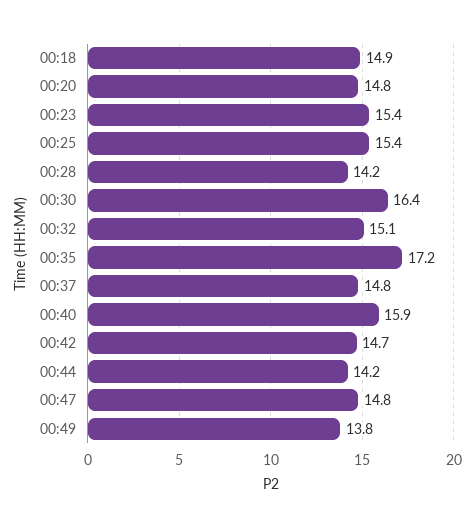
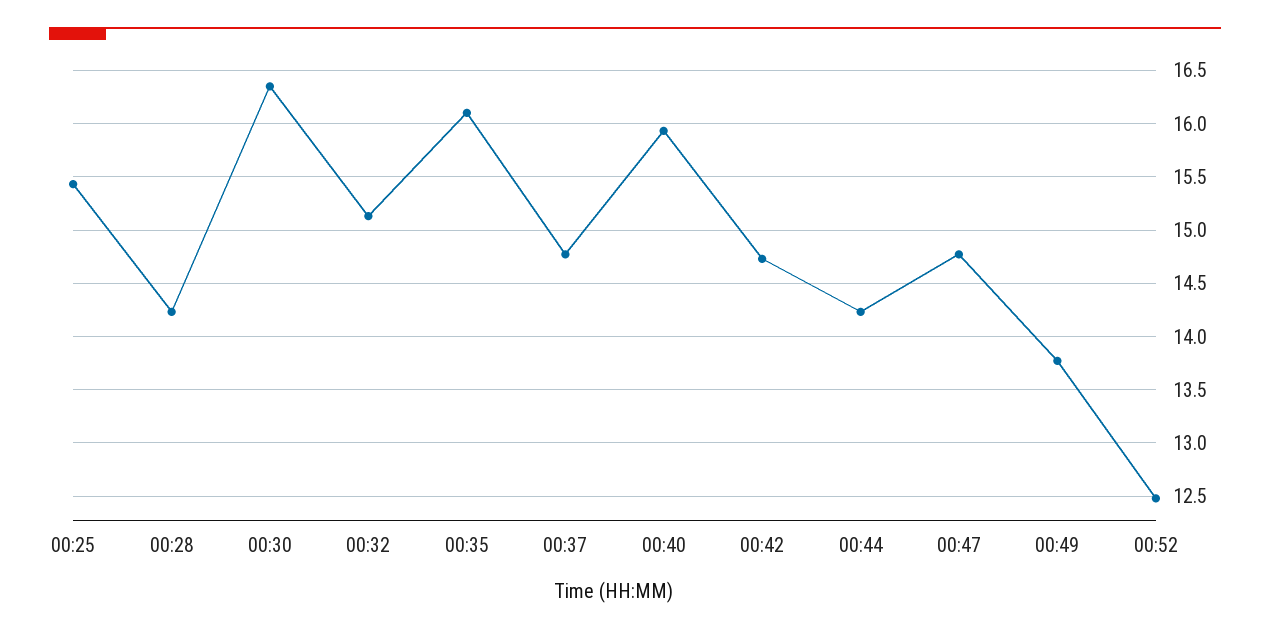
00:18: 14.9 -> none
00:20: 14.8 -> none
00:23: 15.4 -> none
00:35: 17.2 -> 16.1
00:52: none -> 12.5

